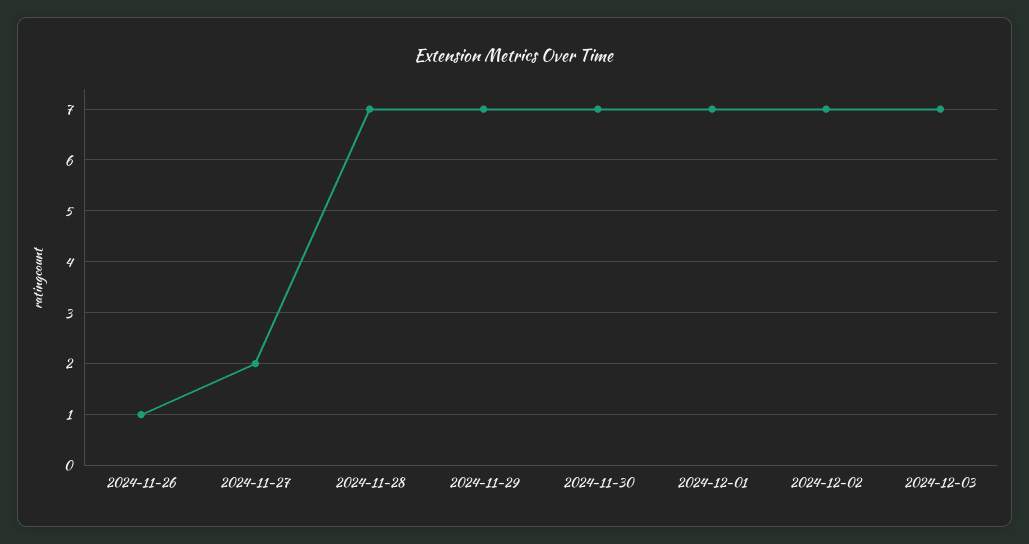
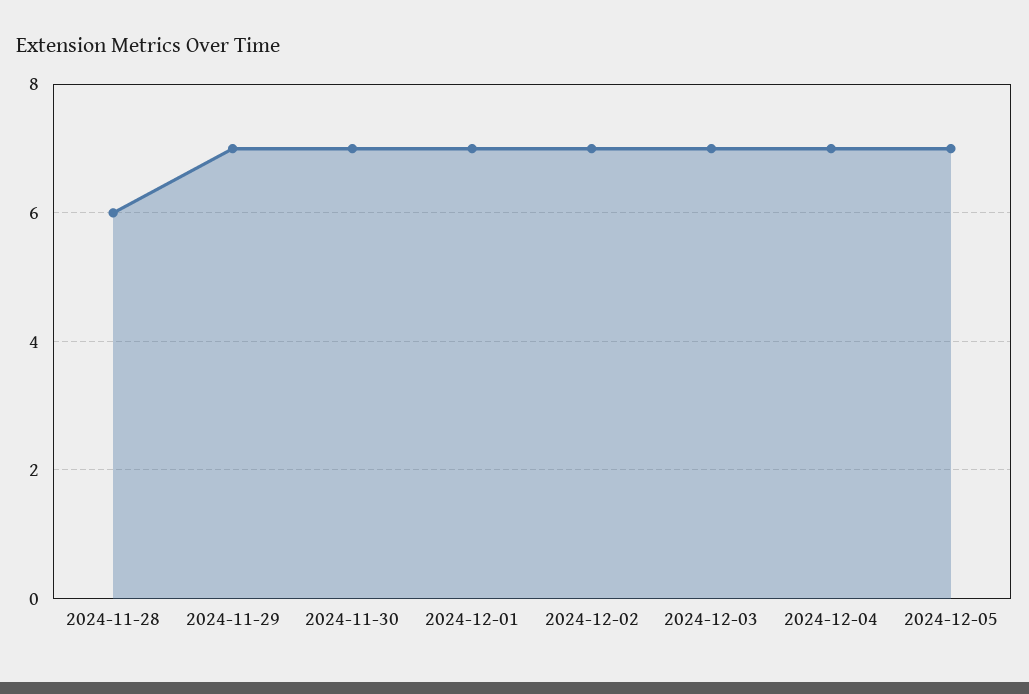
2024-11-26: 1 -> none
2024-11-27: 2 -> none
2024-11-28: 7 -> 6
2024-12-04: none -> 7
2024-12-05: none -> 7

